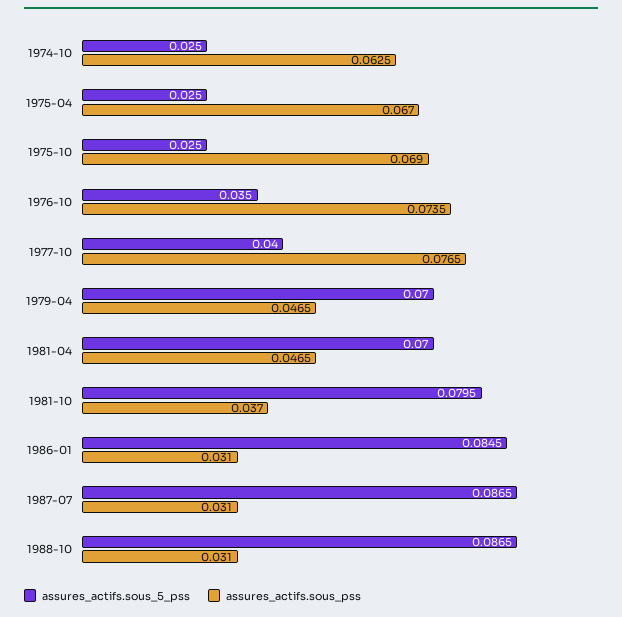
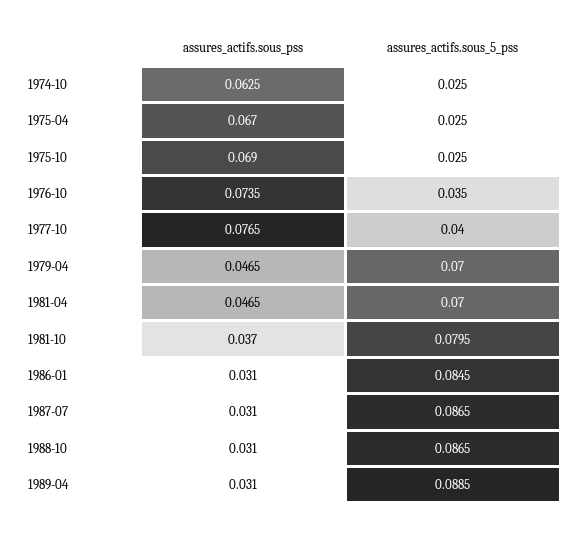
assures_actifs.sous_pss, 1989-04: none -> 0.031
assures_actifs.sous_5_pss, 1989-04: none -> 0.0885

